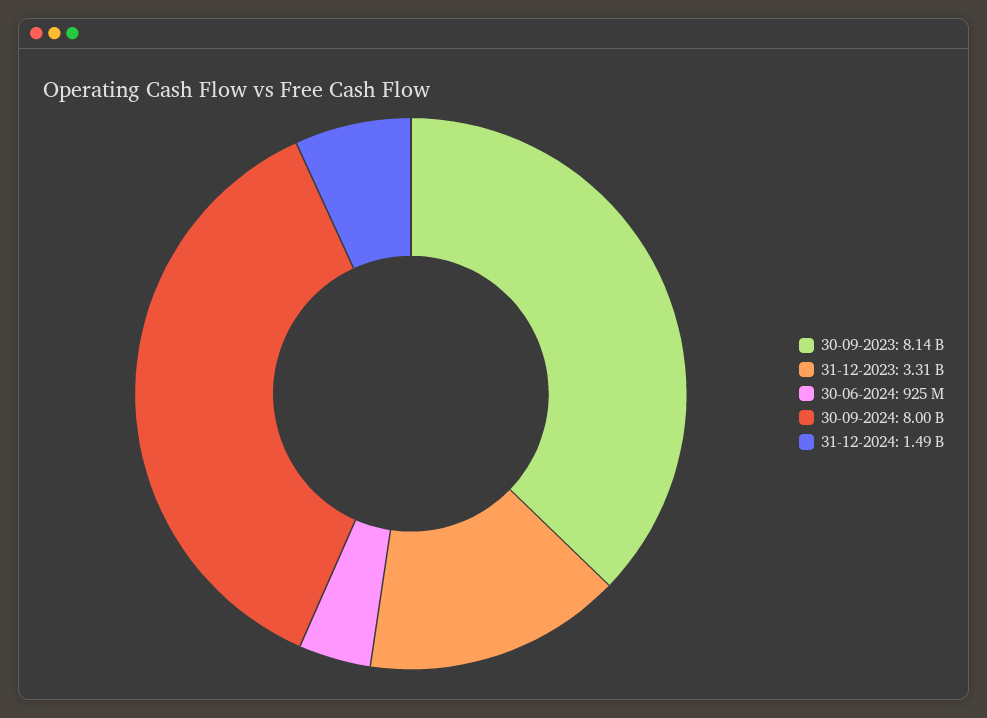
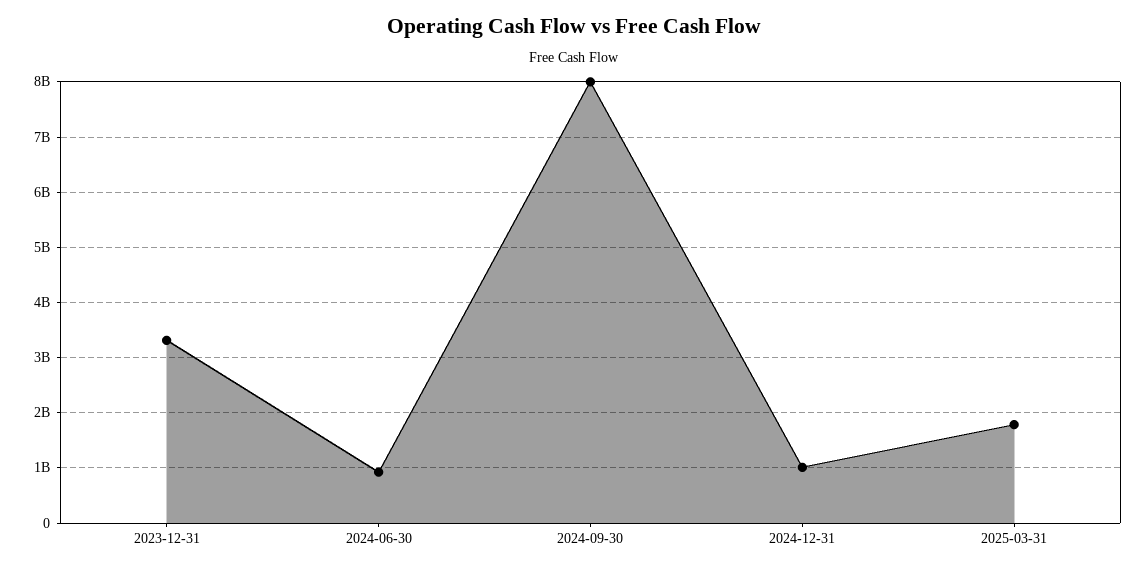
30-09-2023: 8140000000 -> none
31-12-2024: 1490000000 -> 1000000000
2025-03-31: none -> 1800000000

